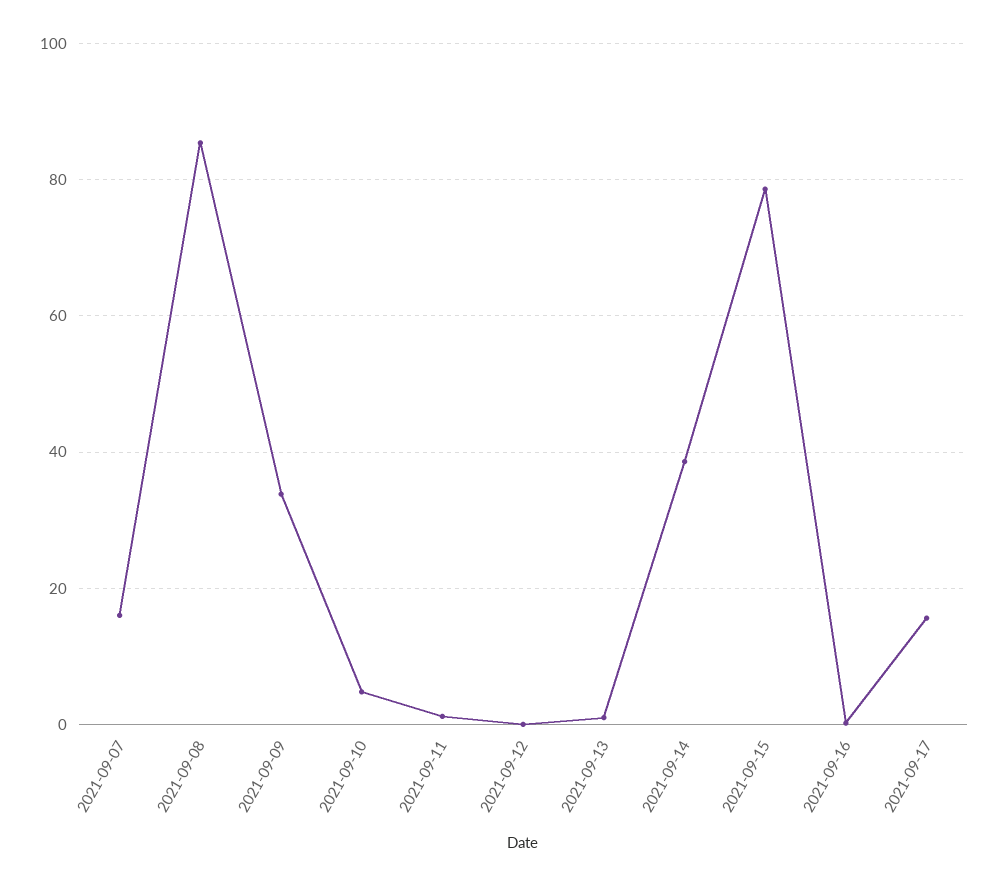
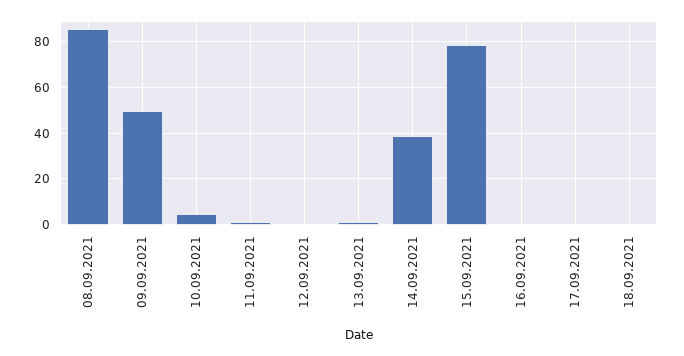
2021-09-07: 16 -> none
2021-09-09: 34 -> 50
2021-09-17: 16 -> 0
18.09.2021: none -> 0

